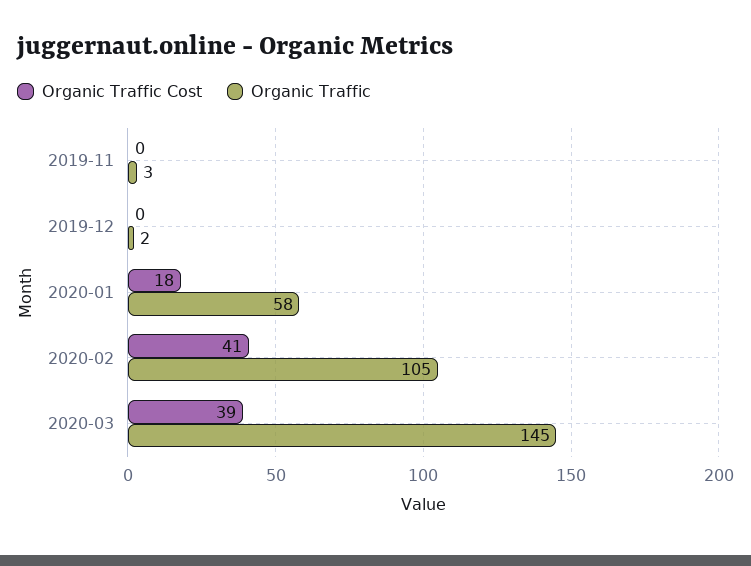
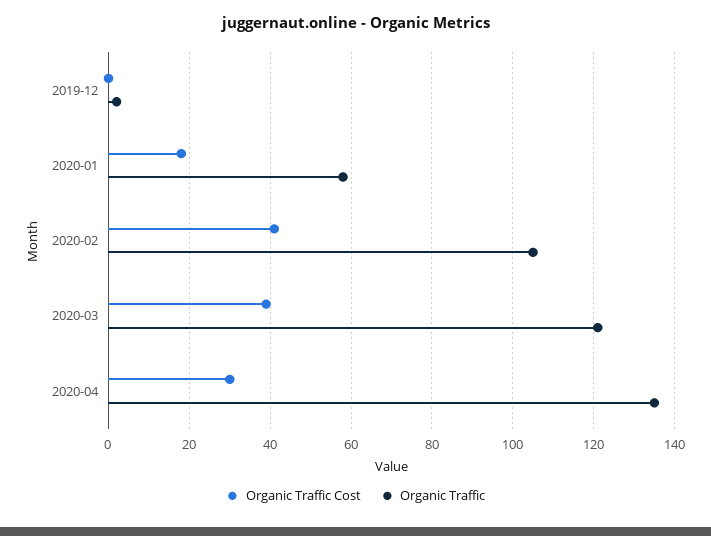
Organic Traffic Cost, 2019-11: 0 -> none
Organic Traffic, 2019-11: 3 -> none
Organic Traffic, 2020-03: 145 -> 120
Organic Traffic Cost, 2020-04: none -> 30
Organic Traffic, 2020-04: none -> 135

